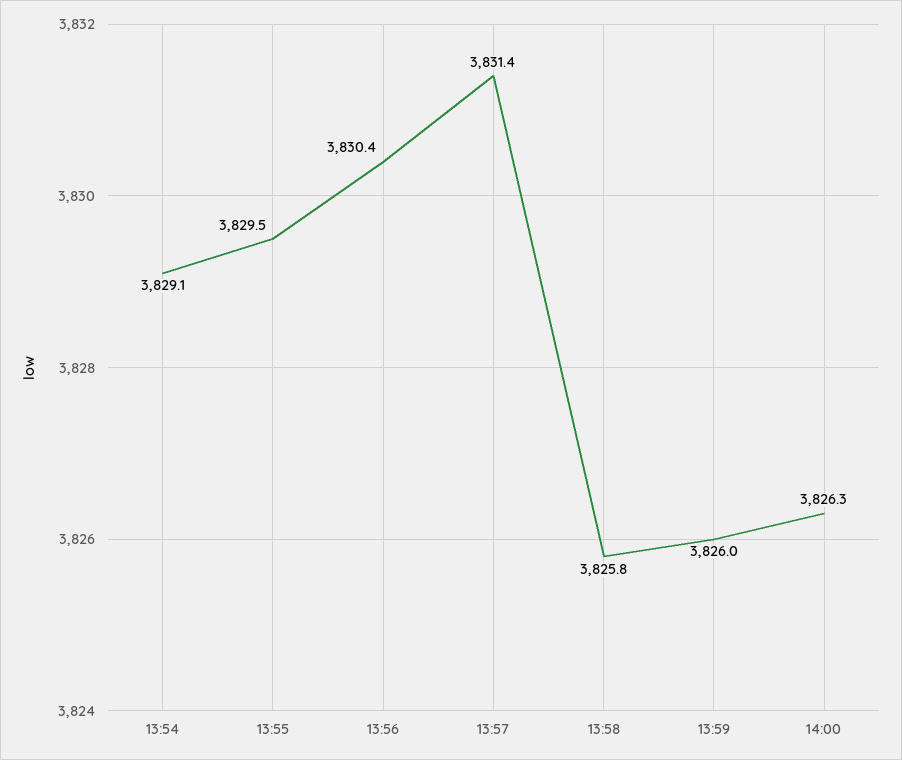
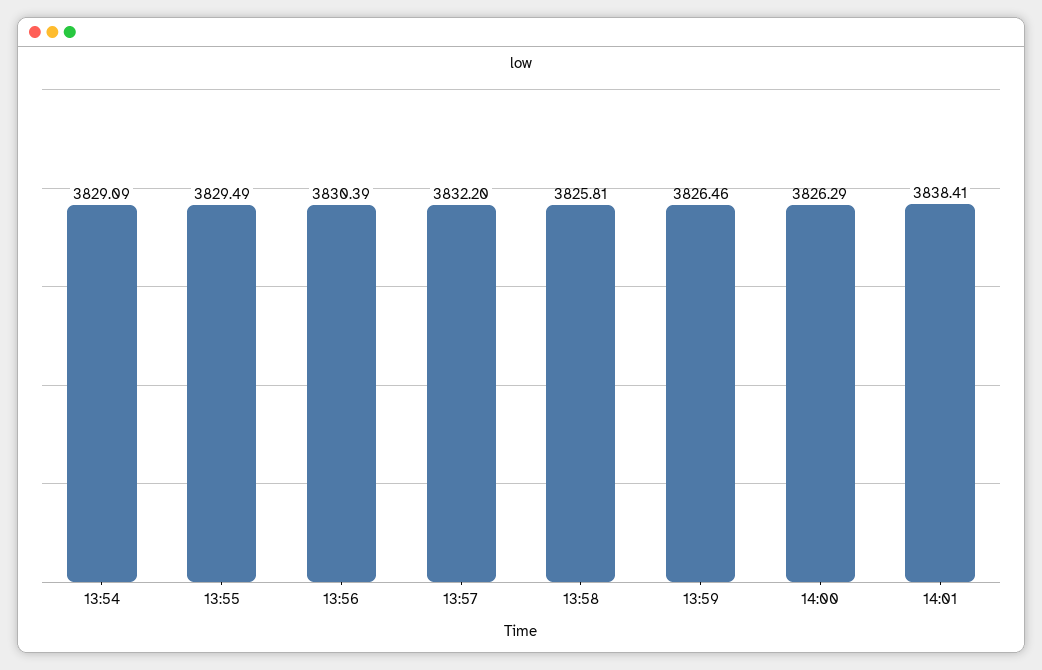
13:57: 3831.4 -> 3832.2
13:59: 3826 -> 3826.46
14:01: none -> 3838.41

